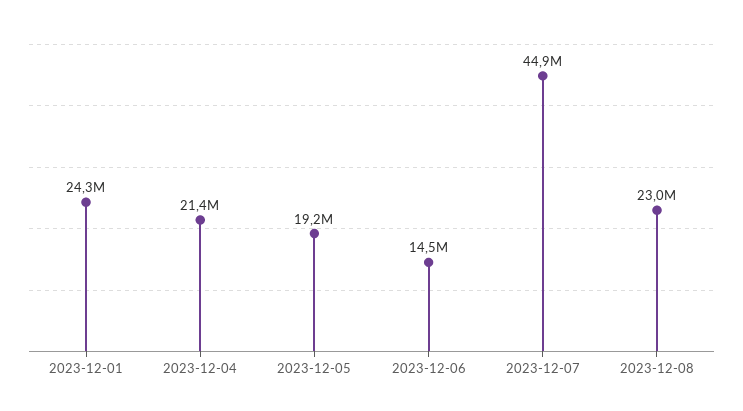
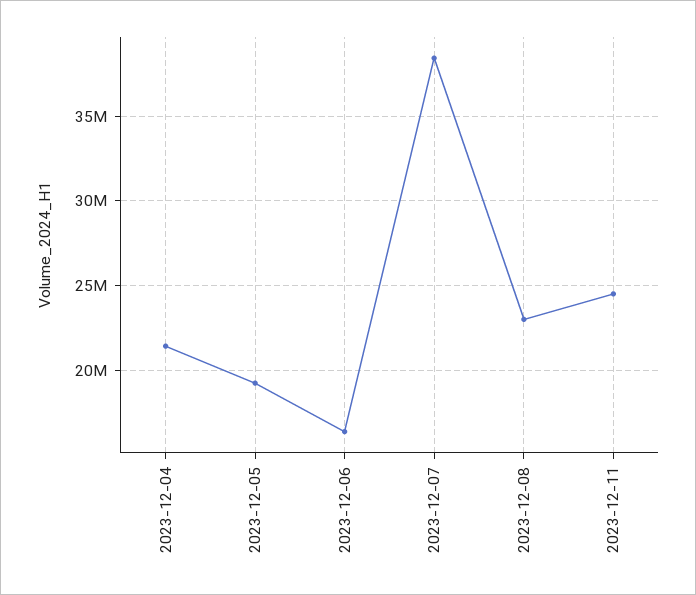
2023-12-01: 24300000 -> none
2023-12-06: 14500000 -> 16500000
2023-12-07: 44900000 -> 38500000
2023-12-11: none -> 24500000

